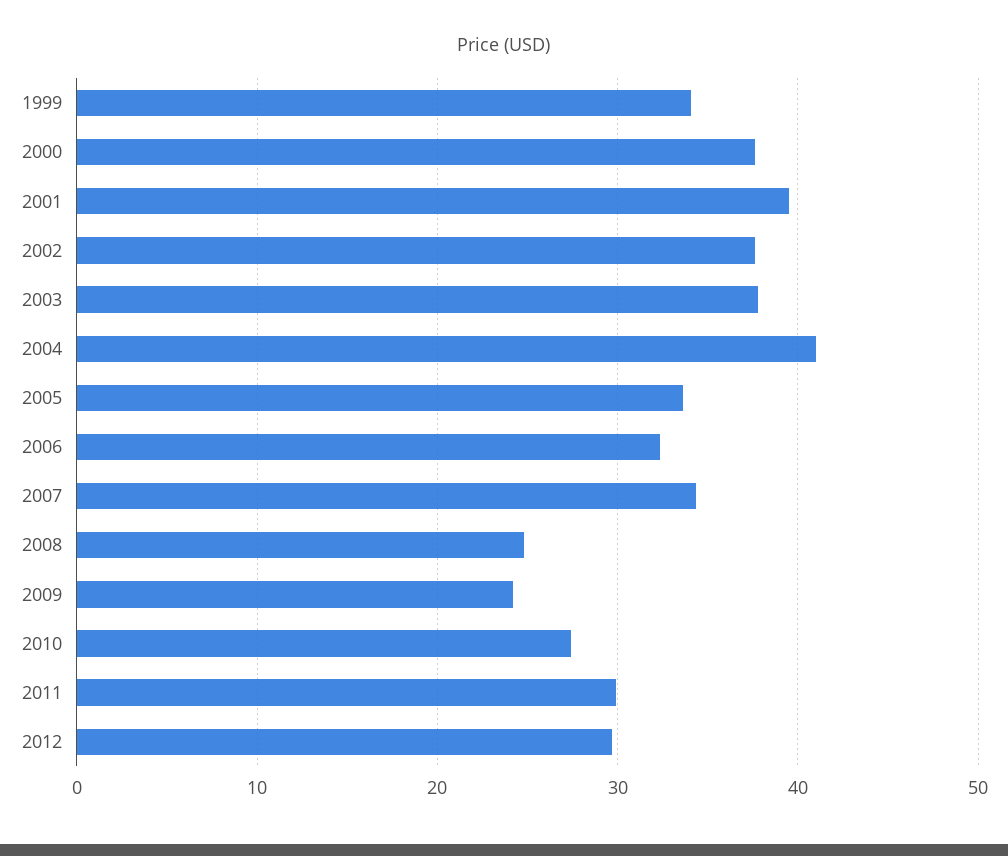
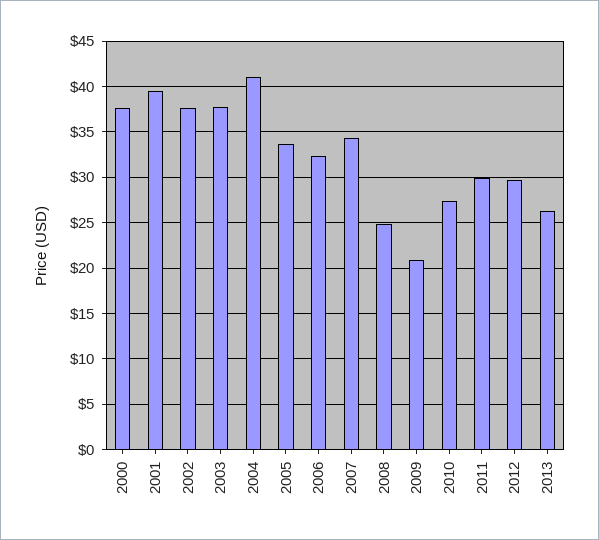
1999: 34 -> none
2009: 24 -> 21
2013: none -> 26

